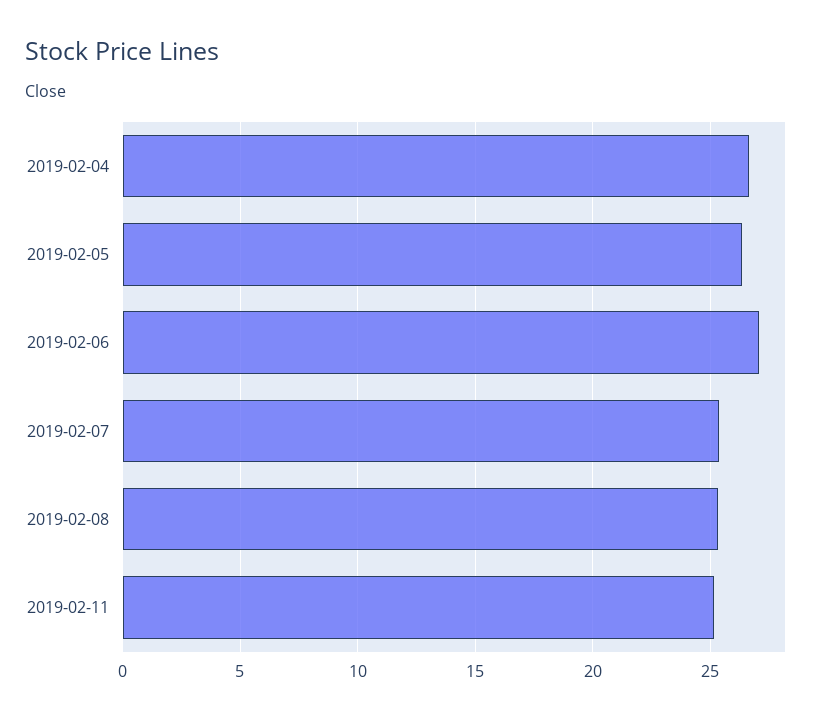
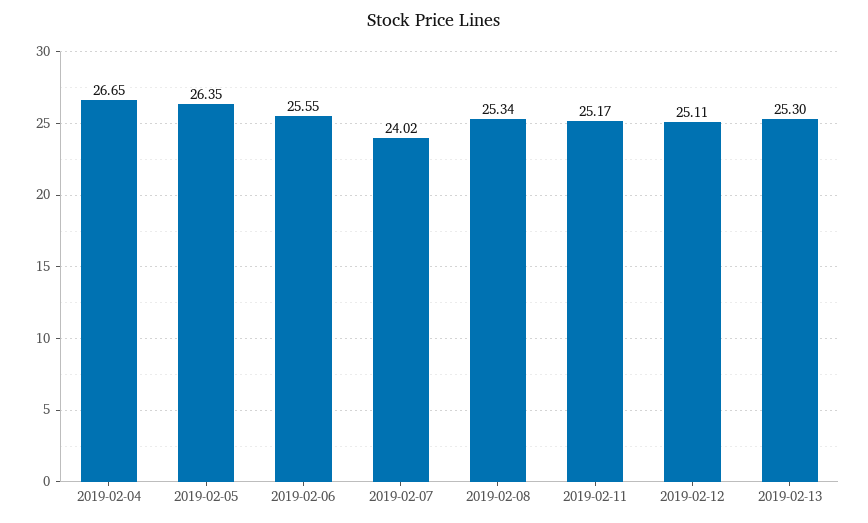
2019-02-06: 27 -> 25.55
2019-02-07: 25.5 -> 24.02
2019-02-12: none -> 25.11
2019-02-13: none -> 25.3

